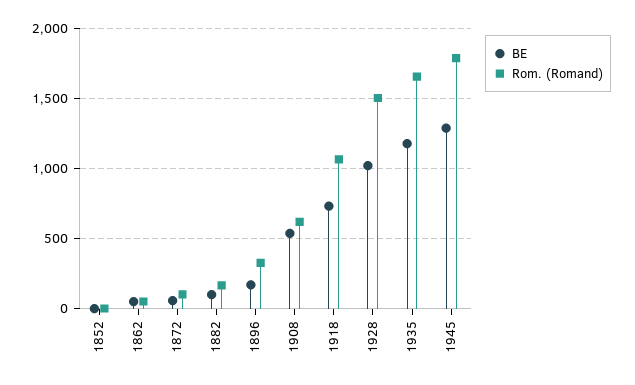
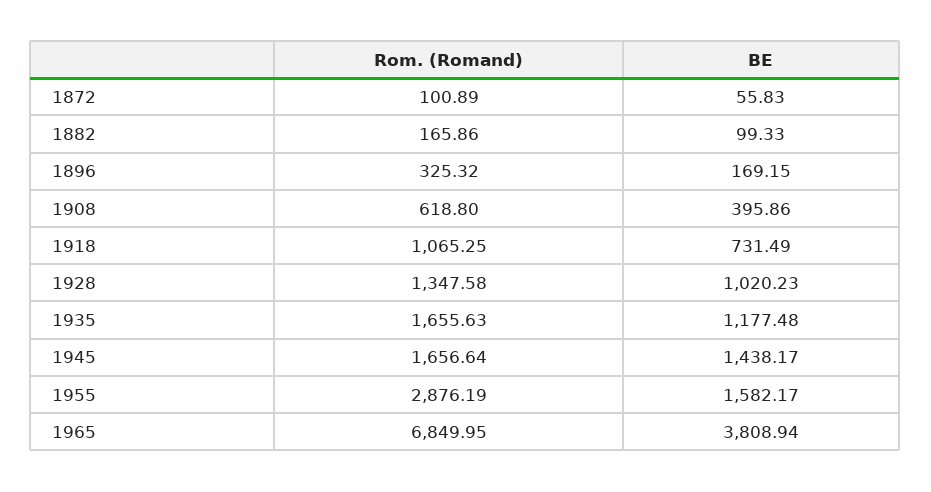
BE, 1852: 0 -> none
Rom. (Romand), 1852: 0 -> none
BE, 1862: 50 -> none
Rom. (Romand), 1862: 50 -> none
BE, 1908: 550 -> 395.86
Rom. (Romand), 1928: 1500 -> 1347.58
BE, 1945: 1300 -> 1438.17
Rom. (Romand), 1945: 1800 -> 1656.64
Rom. (Romand), 1955: none -> 2876.19
BE, 1955: none -> 1582.17
Rom. (Romand), 1965: none -> 6849.95
BE, 1965: none -> 3808.94

